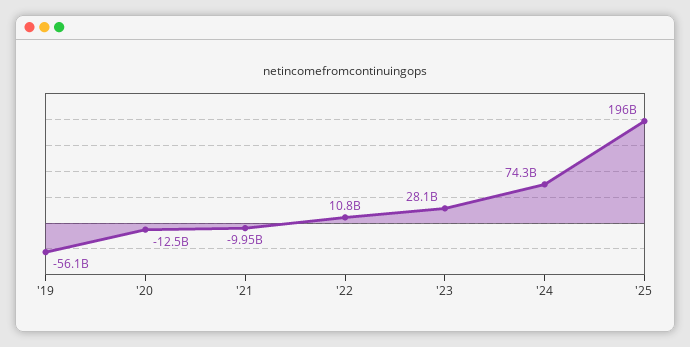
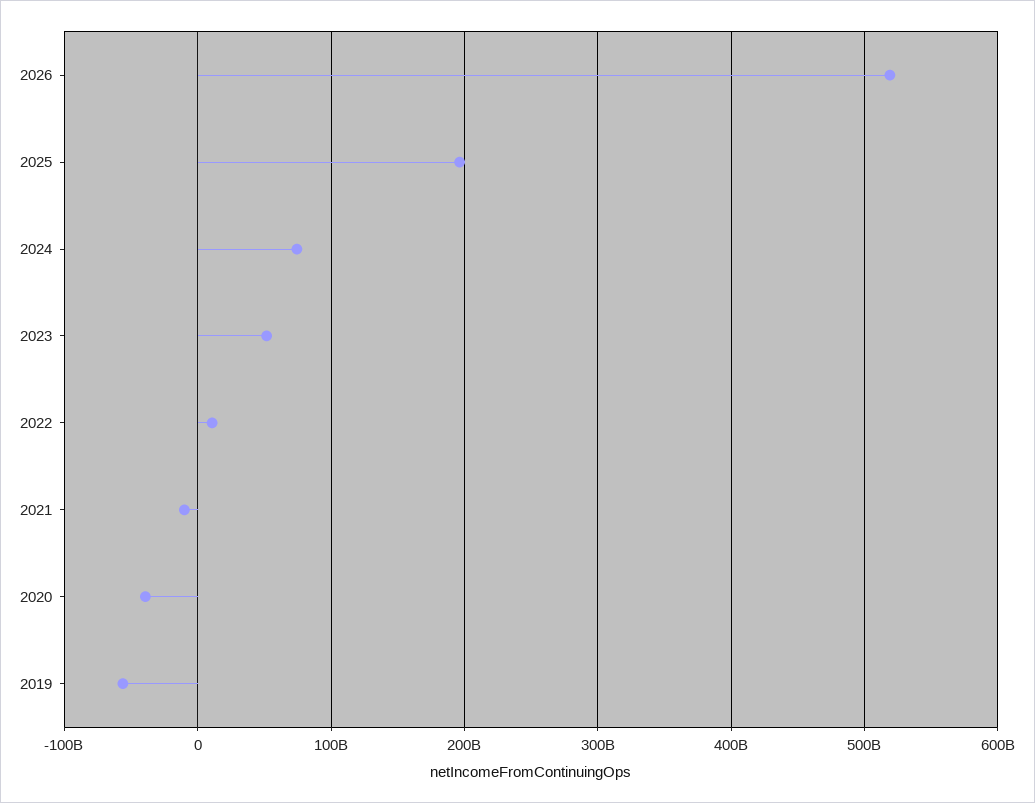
'20: -12500000000 -> -40000000000
'23: 28100000000 -> 50000000000
2026: none -> 520000000000

